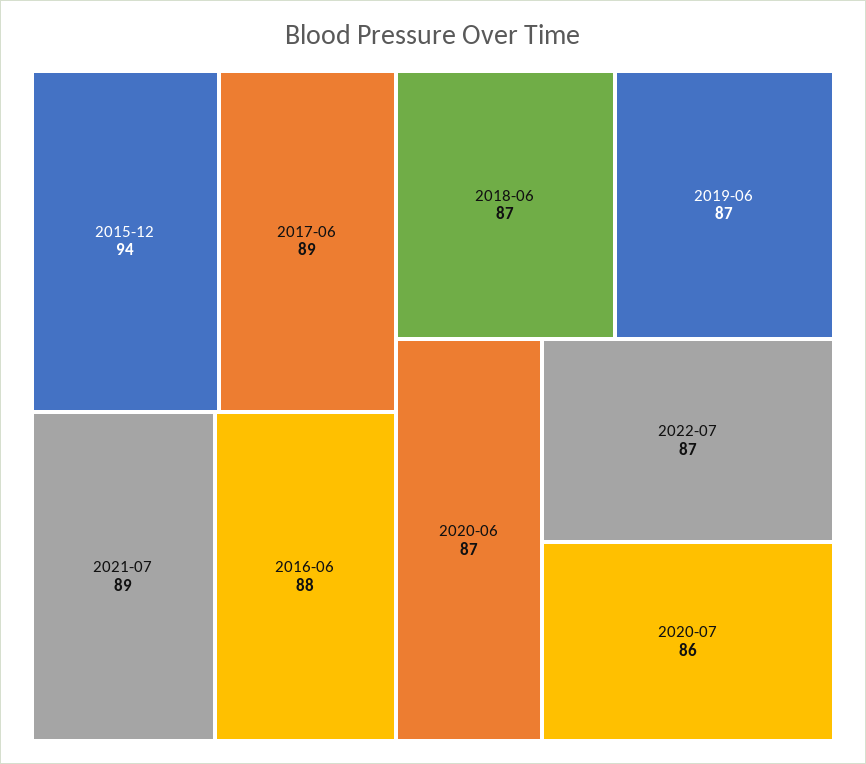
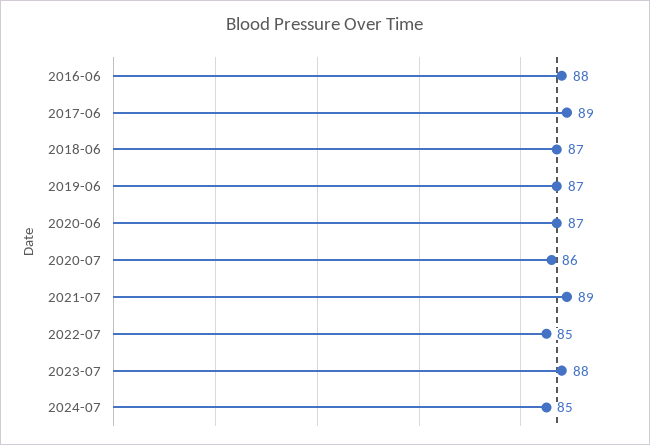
2015-12: 94 -> none
2022-07: 87 -> 85
2023-07: none -> 88
2024-07: none -> 85

